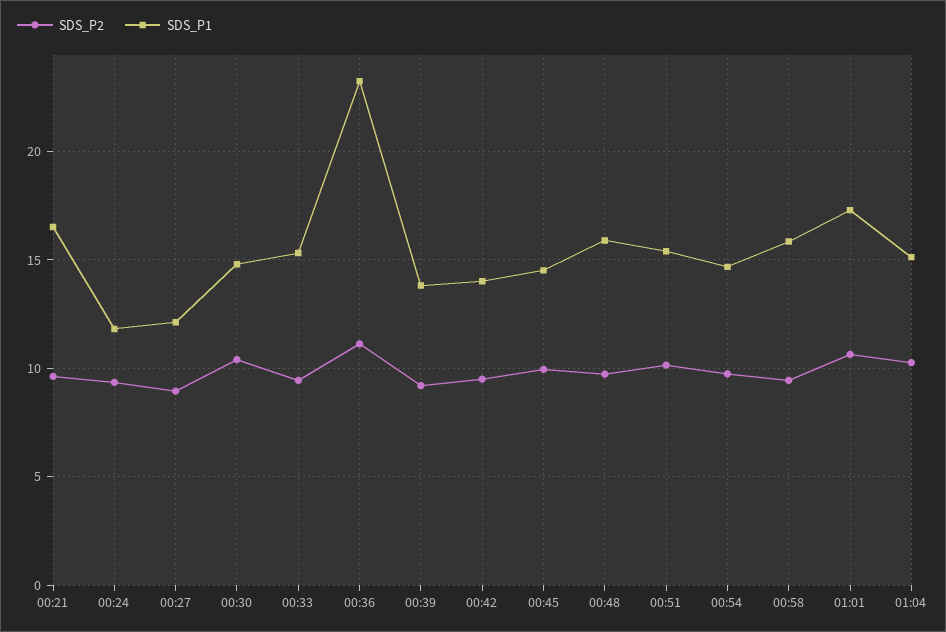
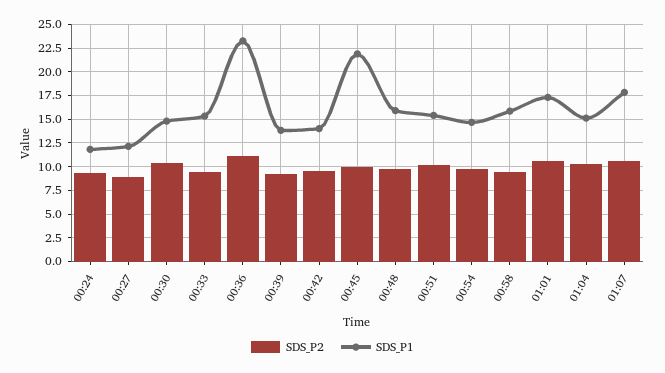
SDS_P2, 00:21: 9.5 -> none
SDS_P1, 00:21: 16.5 -> none
SDS_P1, 00:45: 14.5 -> 22.5
SDS_P2, 01:07: none -> 10
SDS_P1, 01:07: none -> 17.5

